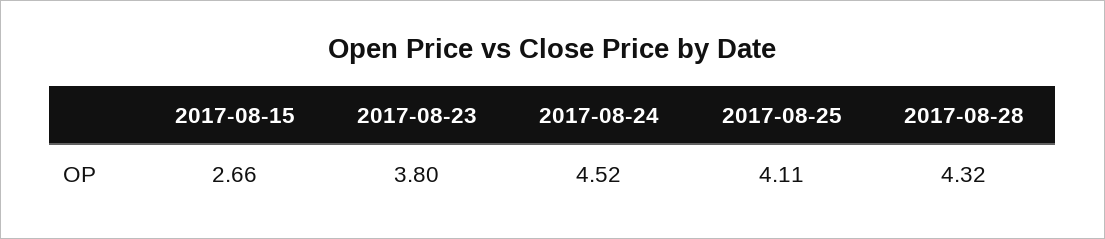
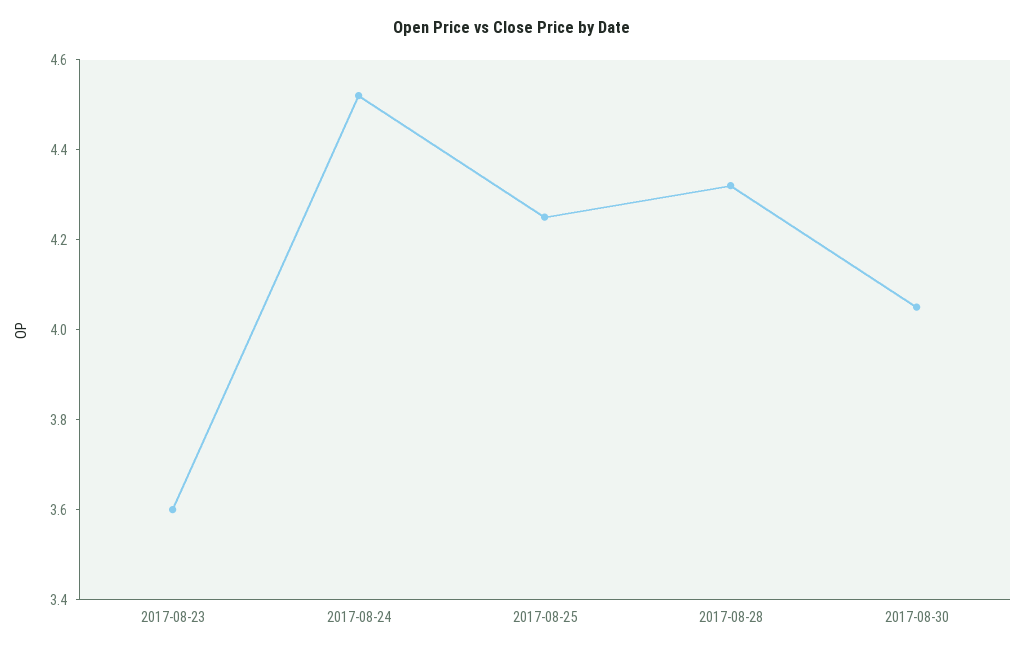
2017-08-15: 2.66 -> none
2017-08-23: 3.8 -> 3.6
2017-08-25: 4.11 -> 4.25
2017-08-30: none -> 4.05

